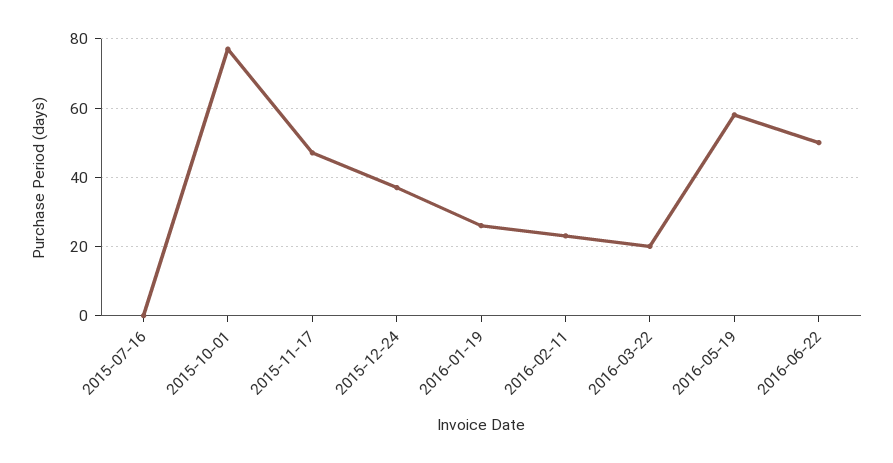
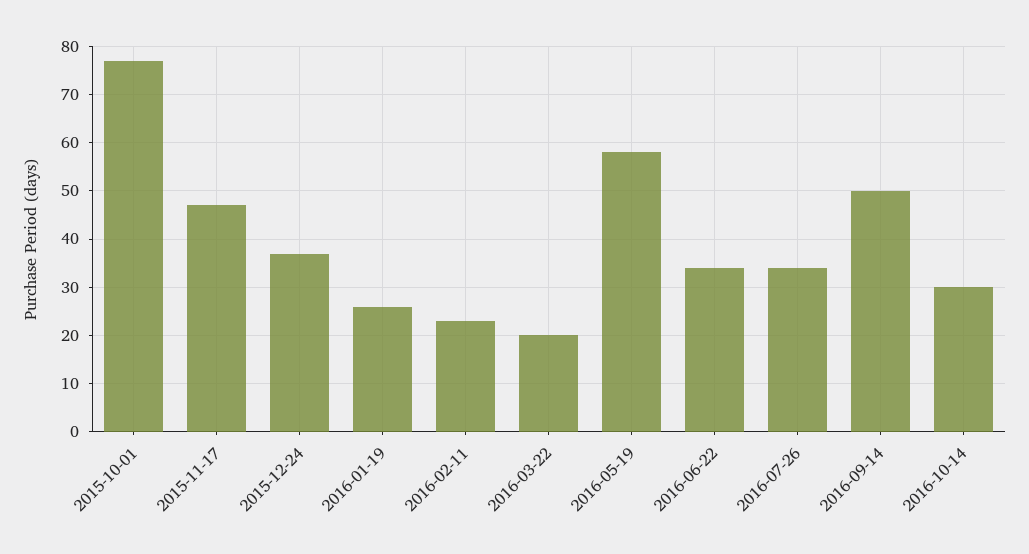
2015-07-16: 0 -> none
2016-06-22: 50 -> 35
2016-07-26: none -> 35
2016-09-14: none -> 50
2016-10-14: none -> 30

